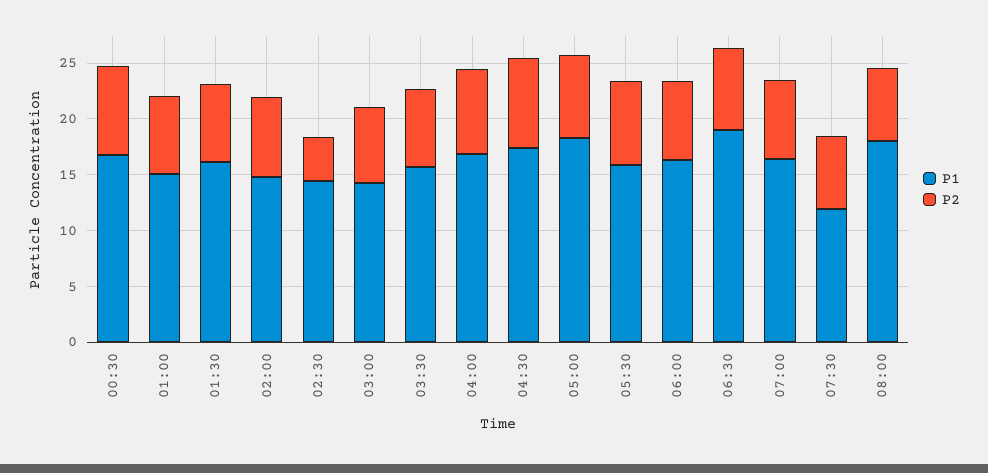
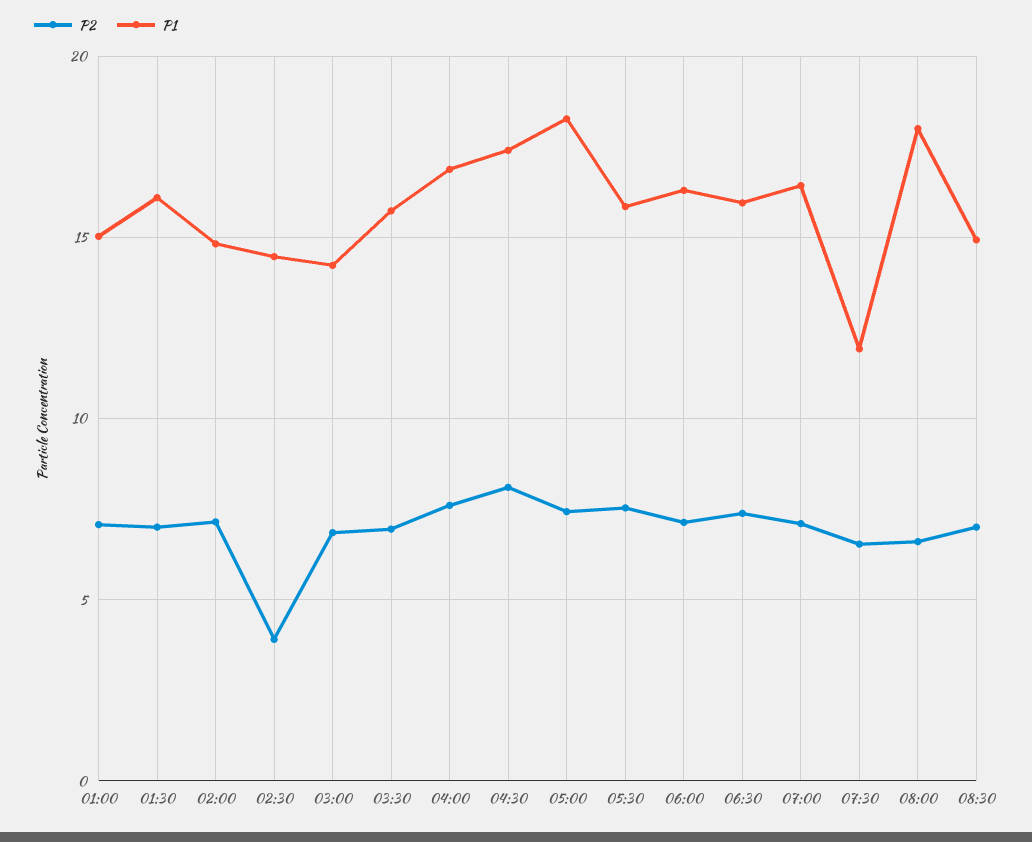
P1, 00:30: 17 -> none
P2, 00:30: 8 -> none
P1, 06:30: 19 -> 16
P2, 08:30: none -> 7
P1, 08:30: none -> 15

